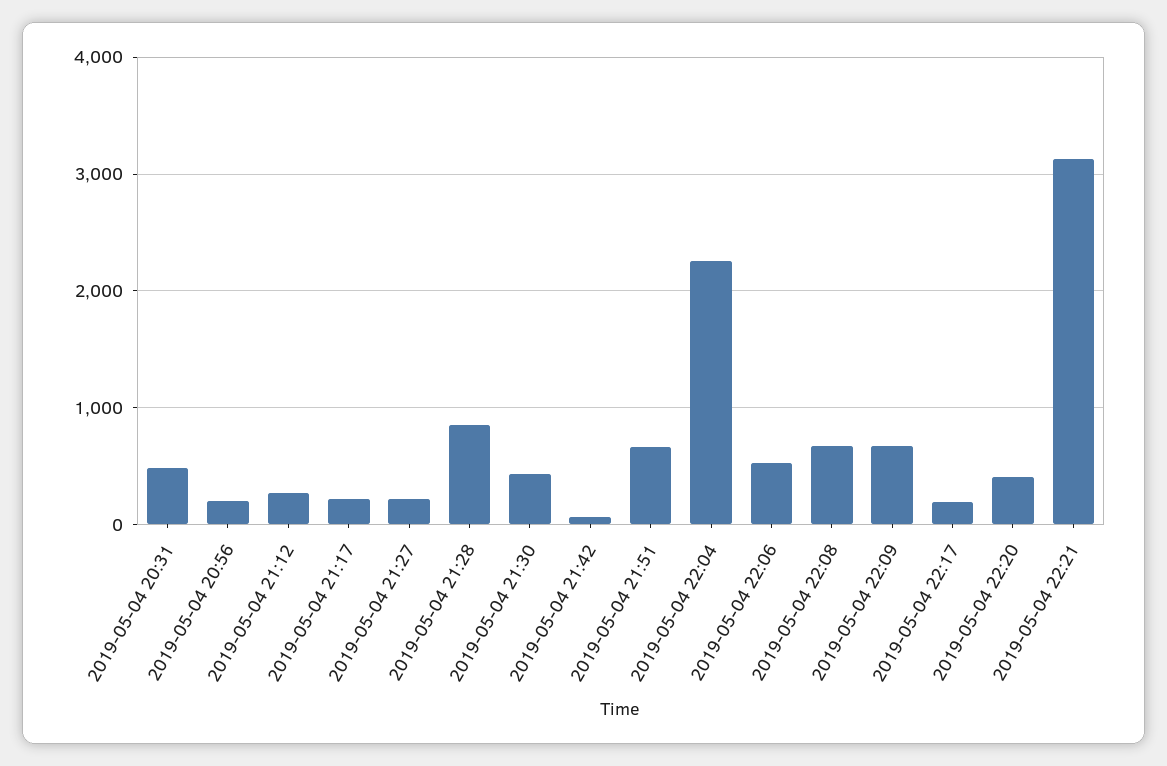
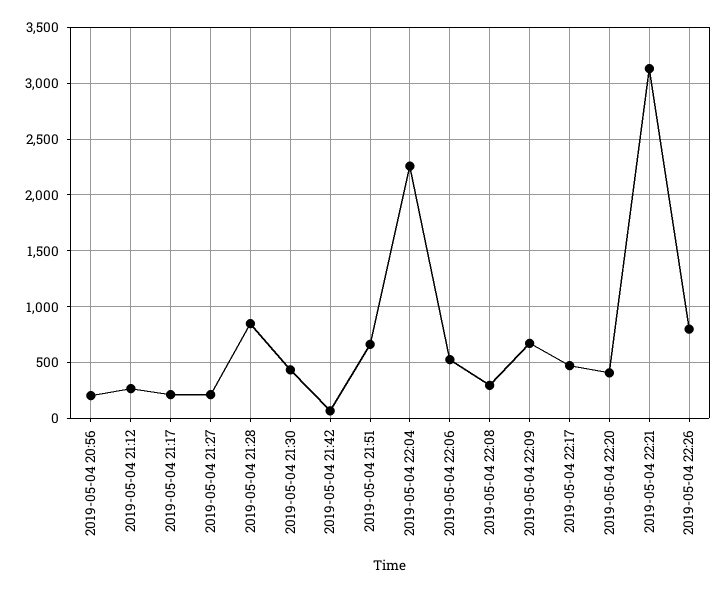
2019-05-04 20:31: 500 -> none
2019-05-04 22:08: 700 -> 300
2019-05-04 22:17: 200 -> 500
2019-05-04 22:26: none -> 800

